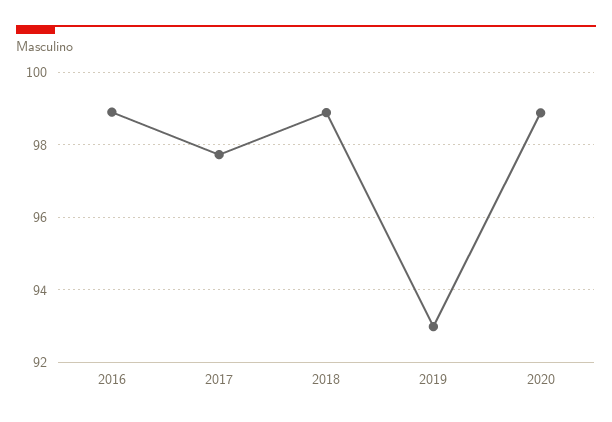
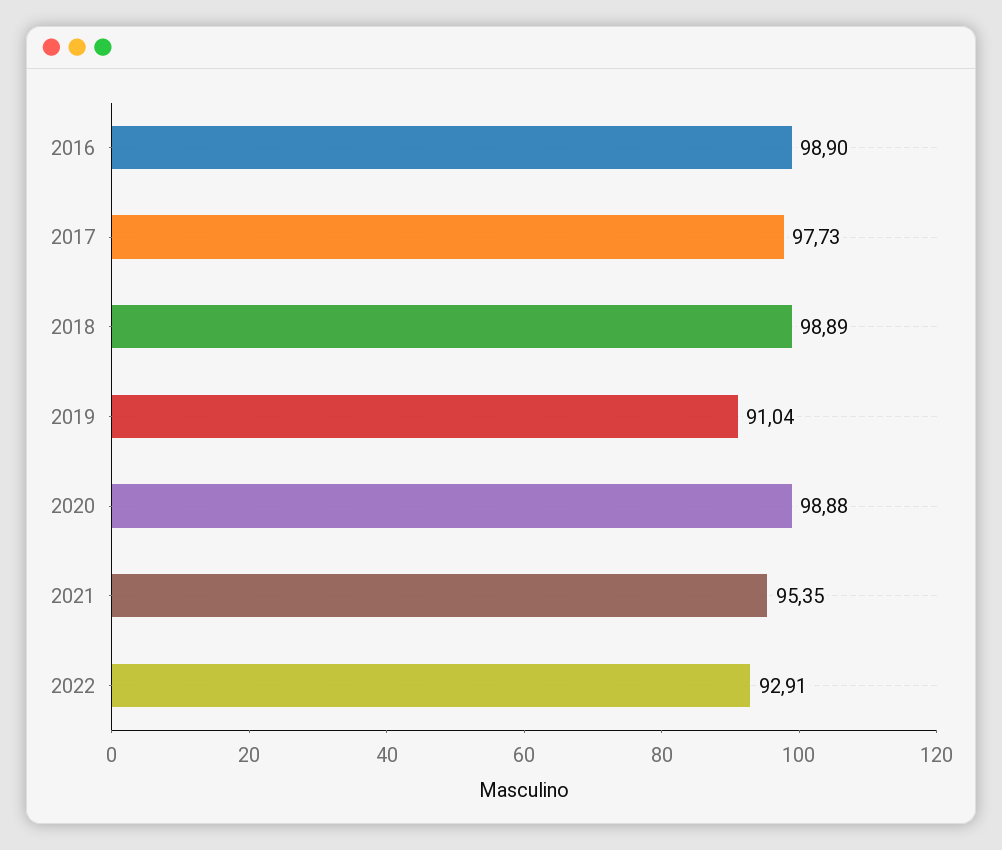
2019: 93 -> 91.04
2021: none -> 95.35
2022: none -> 92.91

